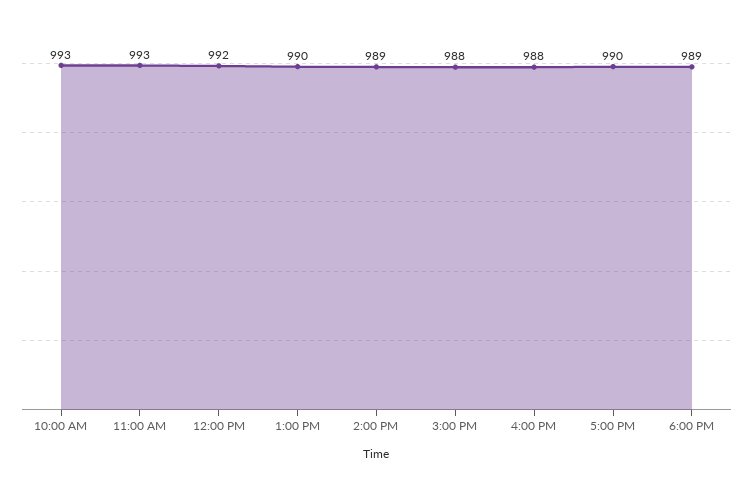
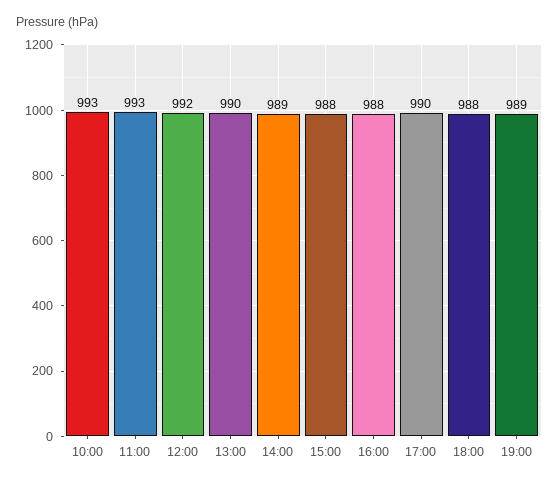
6:00 PM: 989 -> 988
19:00: none -> 989

